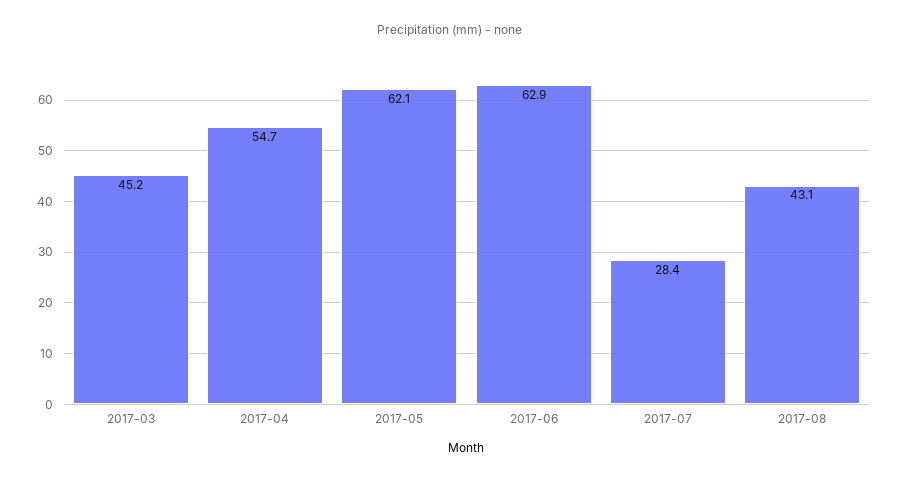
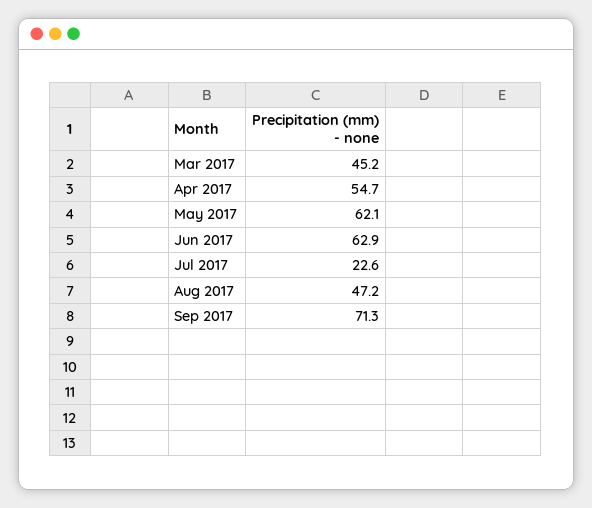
2017-07: 28.4 -> 22.6
2017-08: 43.1 -> 47.2
Sep 2017: none -> 71.3

